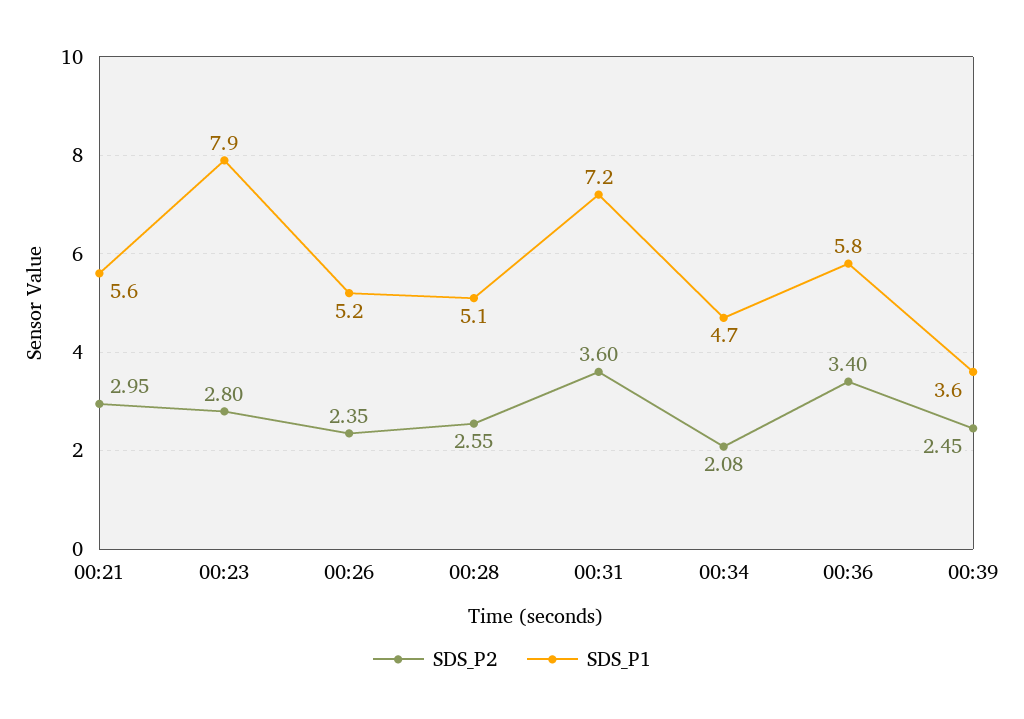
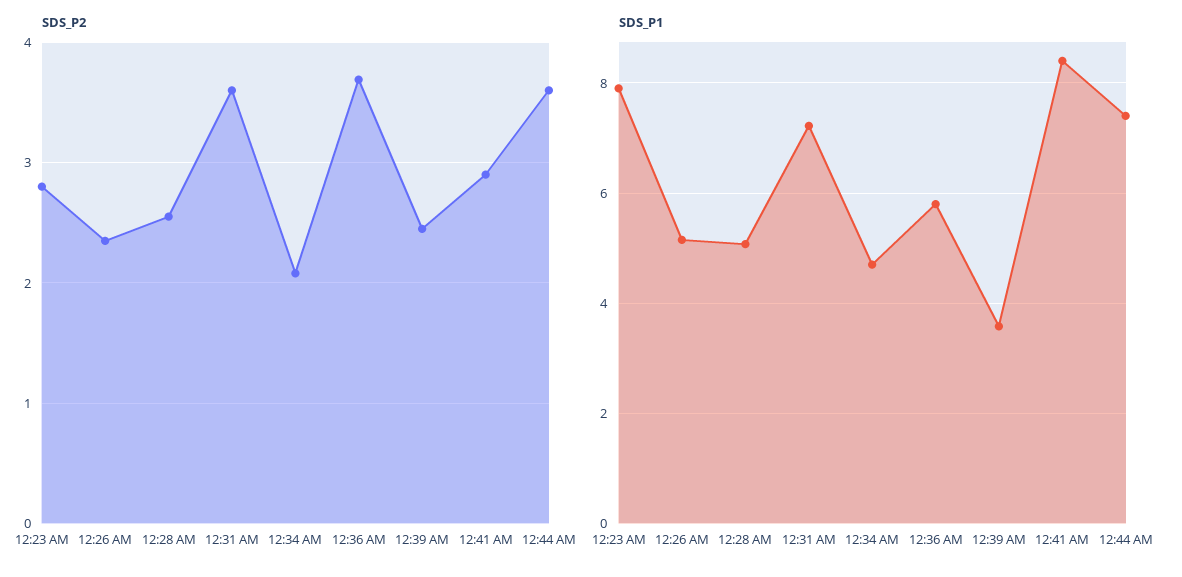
SDS_P2, 00:21: 2.95 -> none
SDS_P1, 00:21: 5.6 -> none
SDS_P2, 00:36: 3.4 -> 3.7
SDS_P2, 12:41 AM: none -> 2.9
SDS_P2, 12:44 AM: none -> 3.6
SDS_P1, 12:41 AM: none -> 8.4
SDS_P1, 12:44 AM: none -> 7.4

